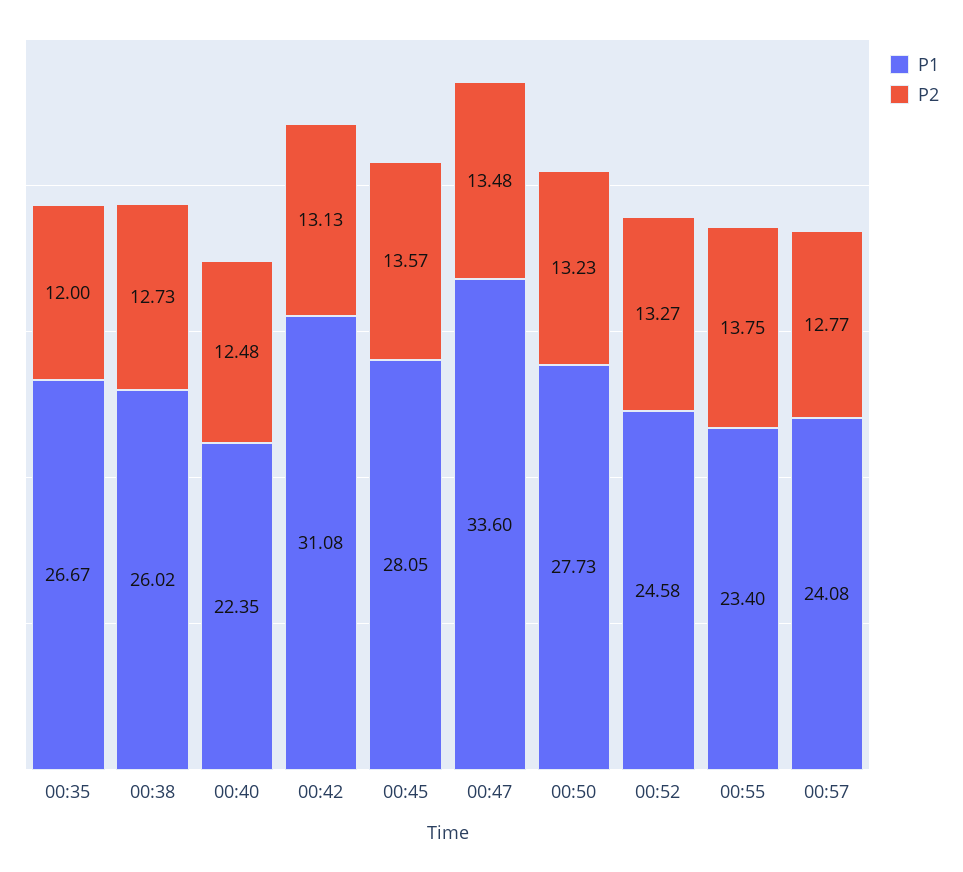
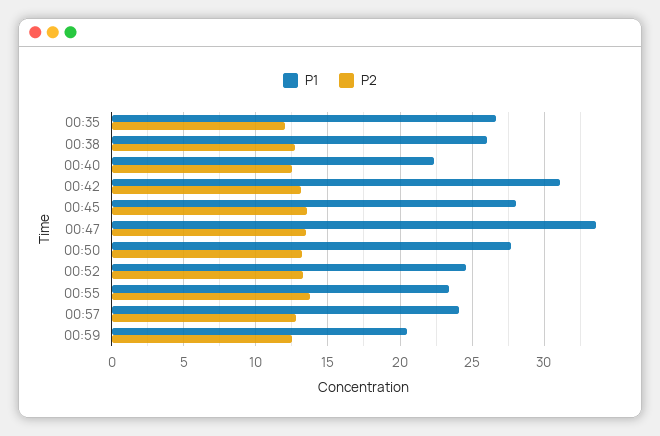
P1, 00:59: none -> 20.5
P2, 00:59: none -> 12.5

